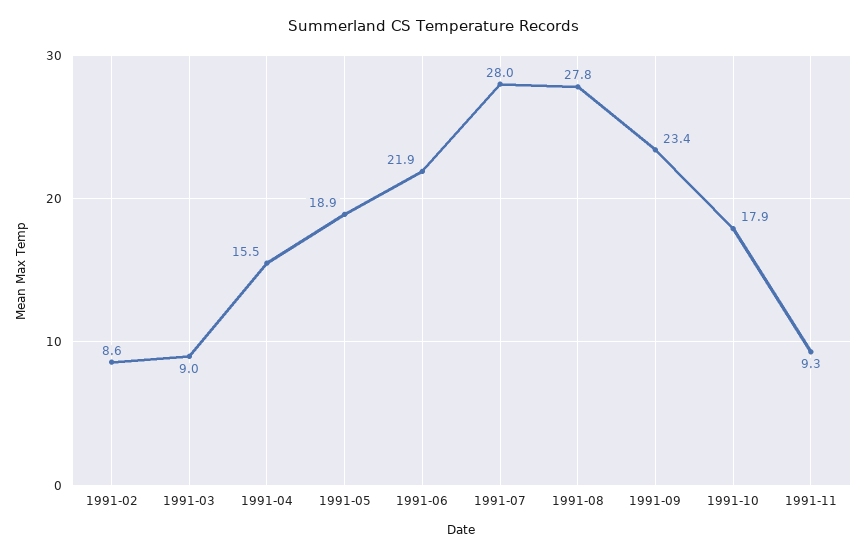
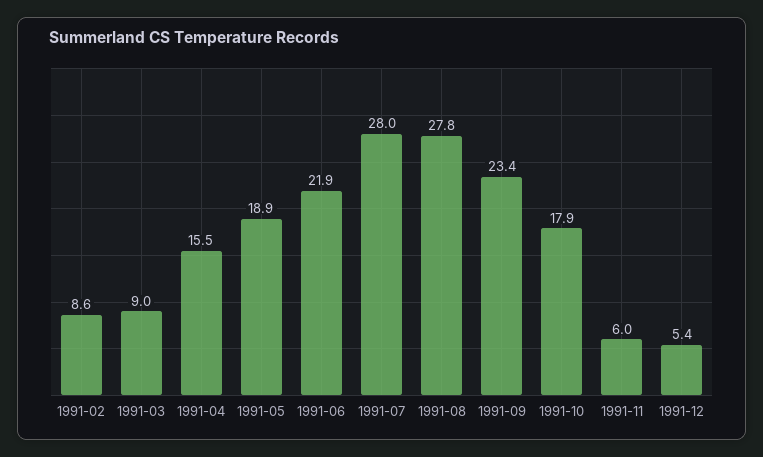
1991-11: 9.3 -> 6
1991-12: none -> 5.4

